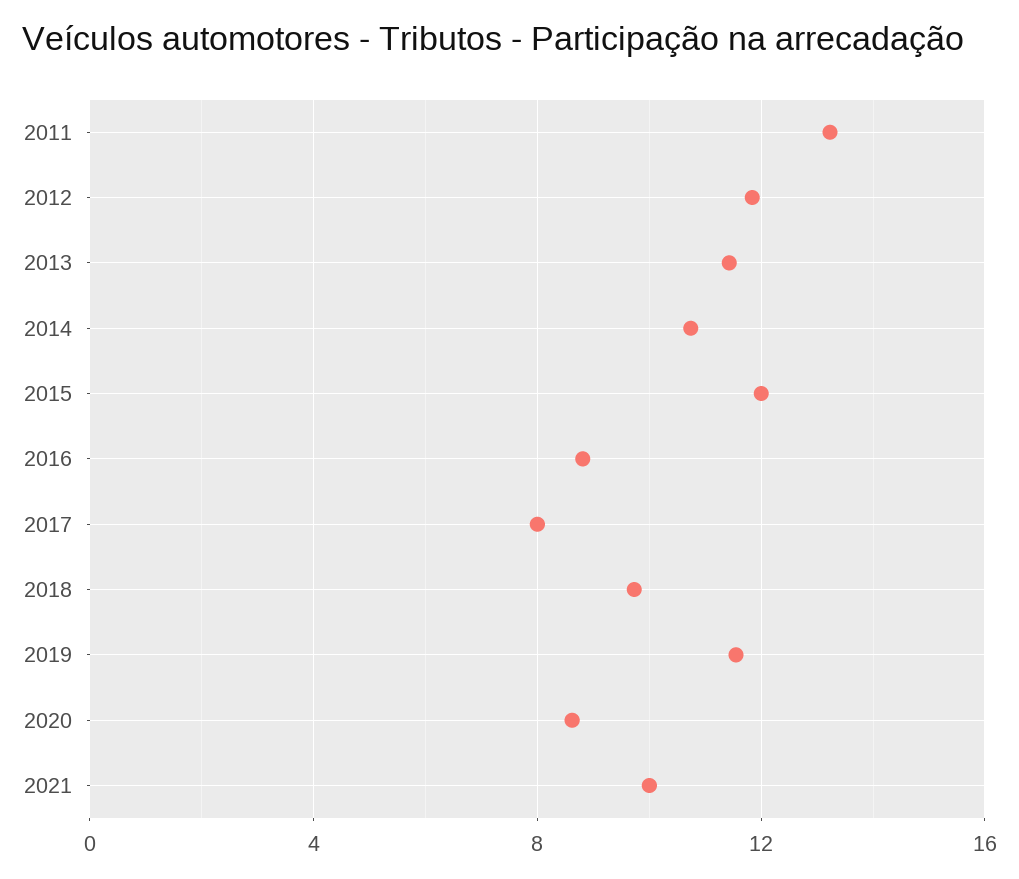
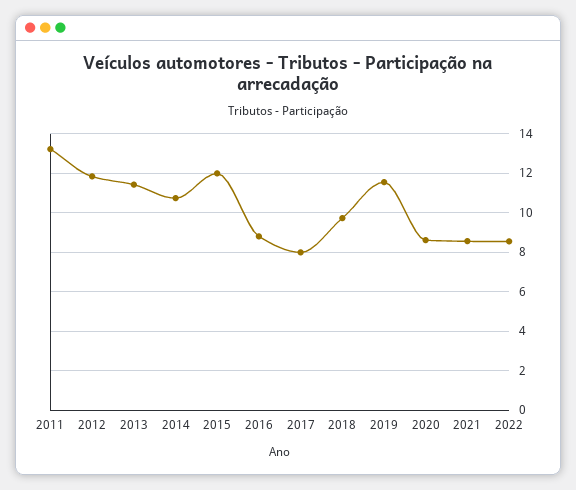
2021: 10 -> 8.5
2022: none -> 8.5

